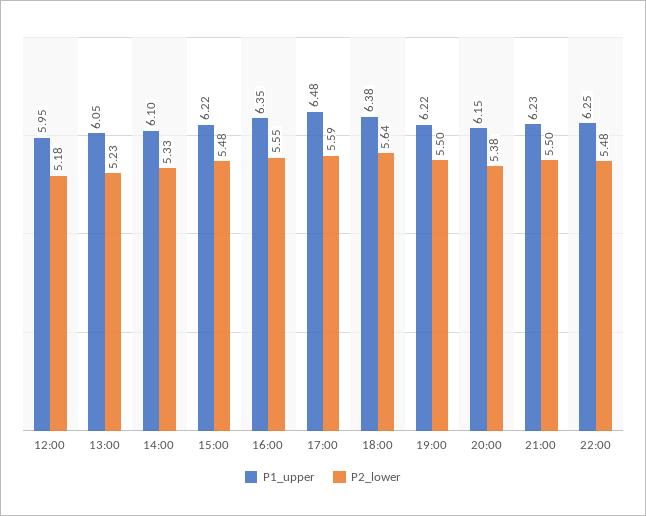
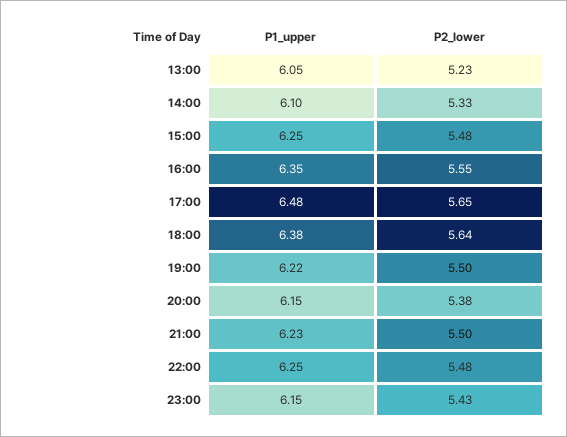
P1_upper, 12:00: 5.95 -> none
P2_lower, 12:00: 5.18 -> none
P1_upper, 15:00: 6.22 -> 6.25
P2_lower, 17:00: 5.59 -> 5.65
P1_upper, 23:00: none -> 6.15
P2_lower, 23:00: none -> 5.43

